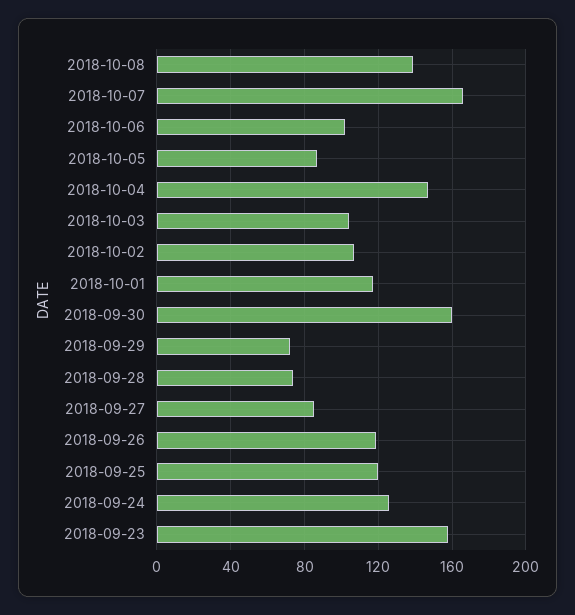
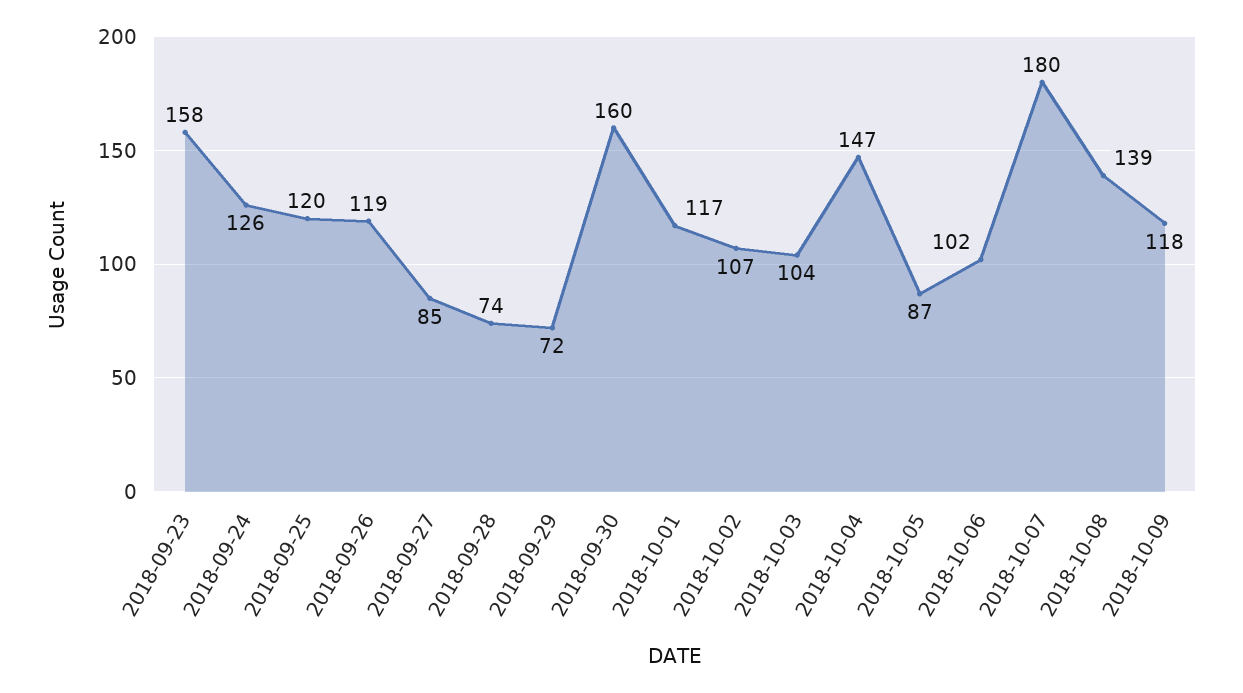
2018-10-07: 165 -> 180
2018-10-09: none -> 118

